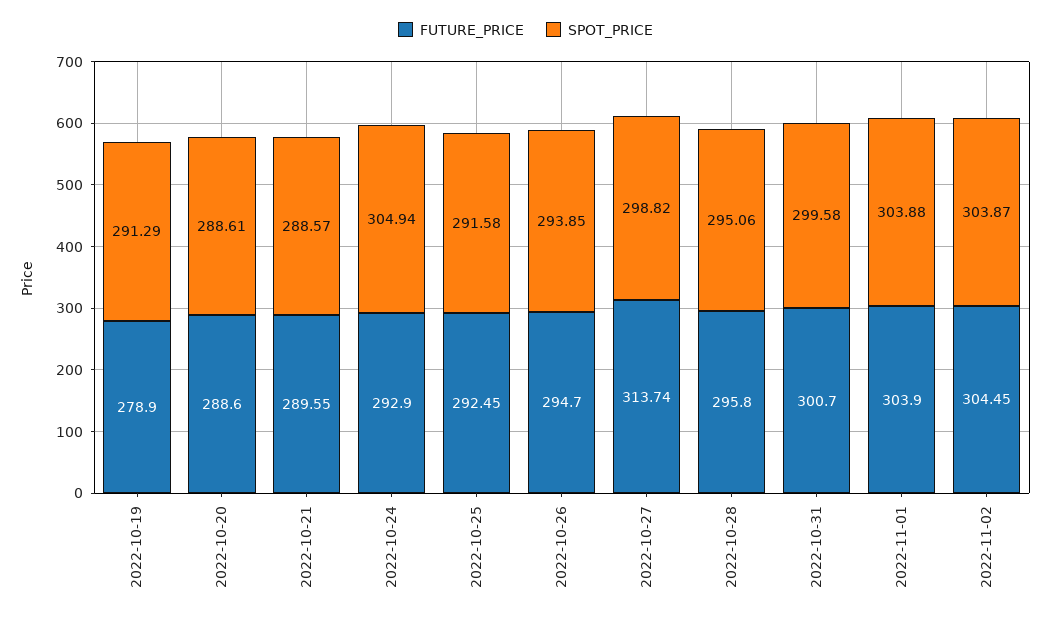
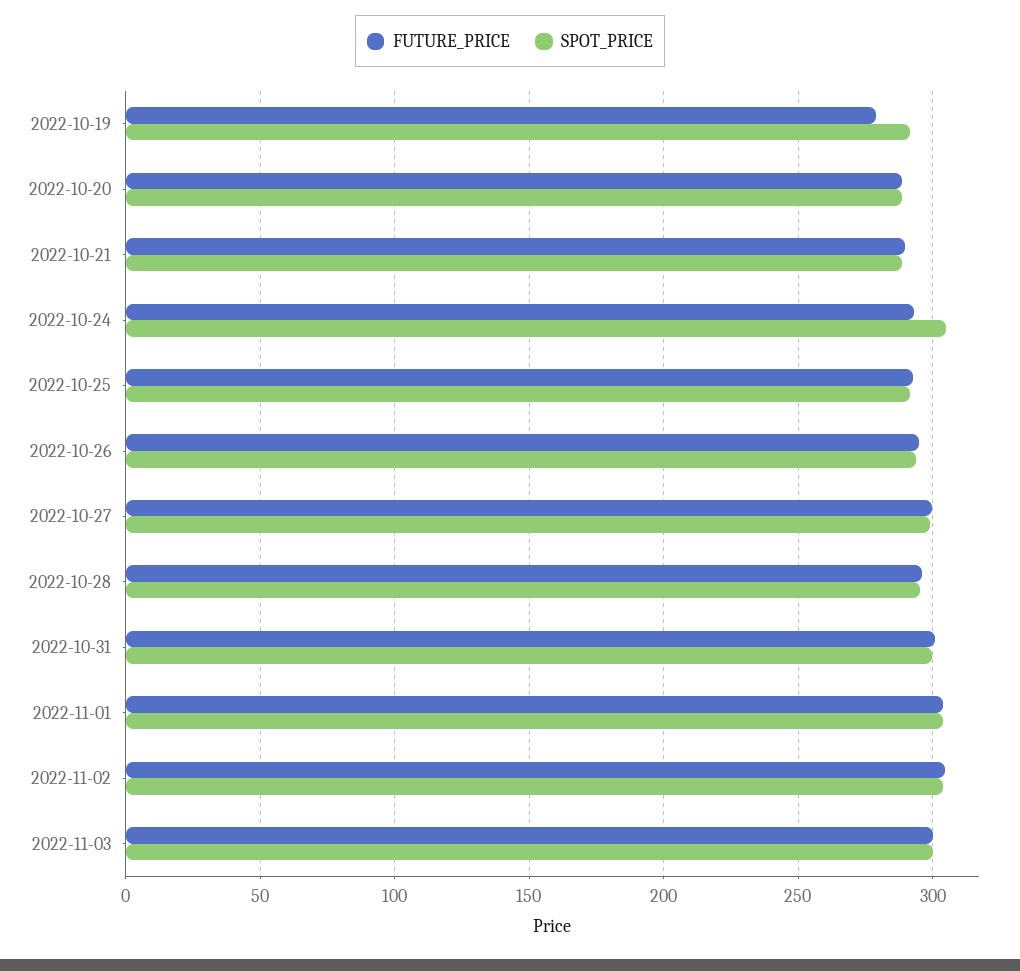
FUTURE_PRICE, 2022-10-27: 313.74 -> 300
FUTURE_PRICE, 2022-11-03: none -> 300
SPOT_PRICE, 2022-11-03: none -> 300

